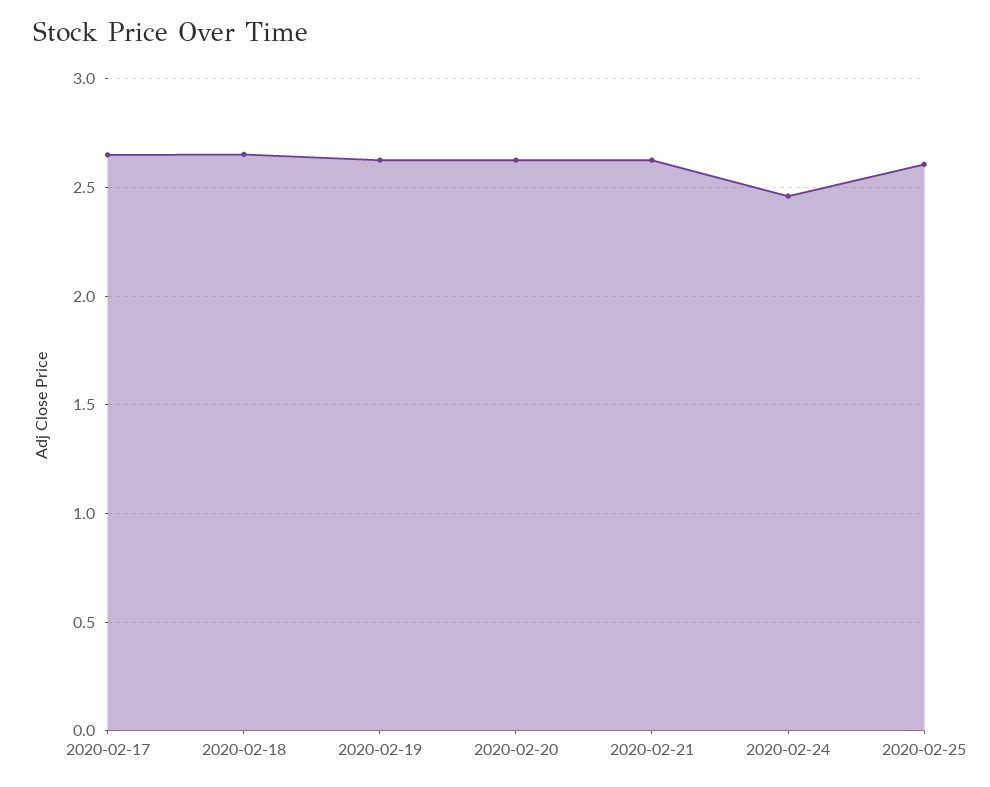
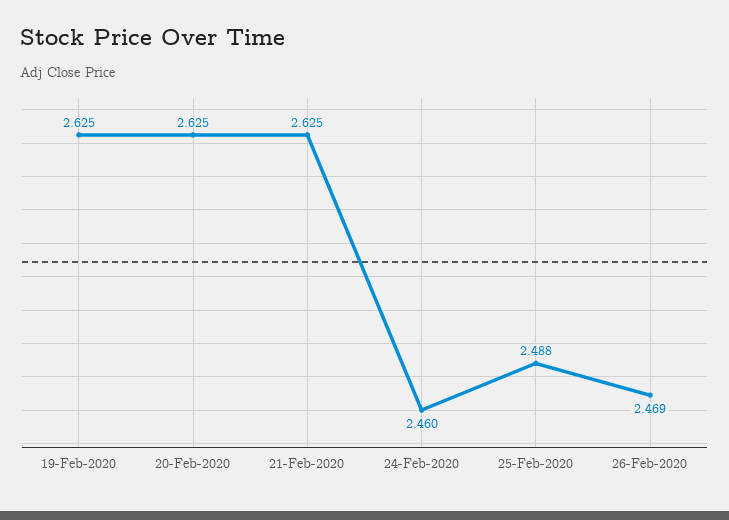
2020-02-17: 2.65 -> none
2020-02-18: 2.65 -> none
2020-02-25: 2.6 -> 2.488
26-Feb-2020: none -> 2.469

